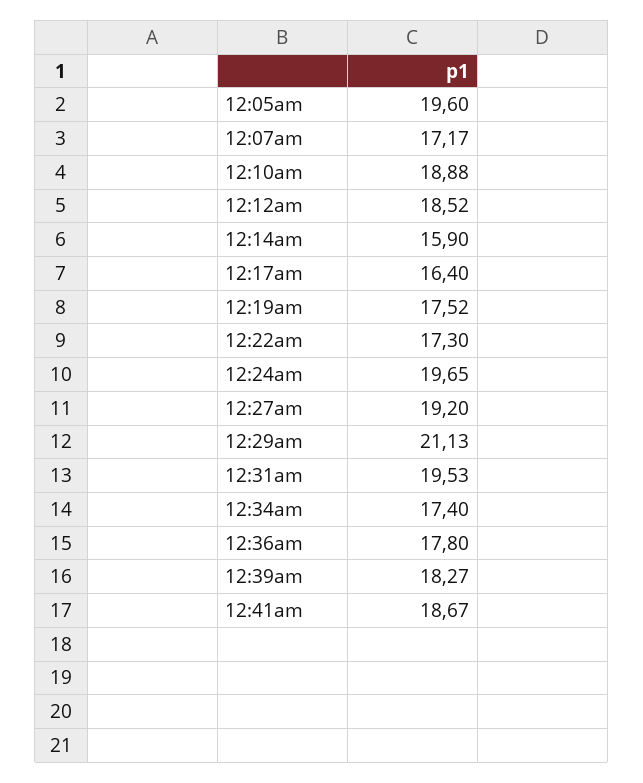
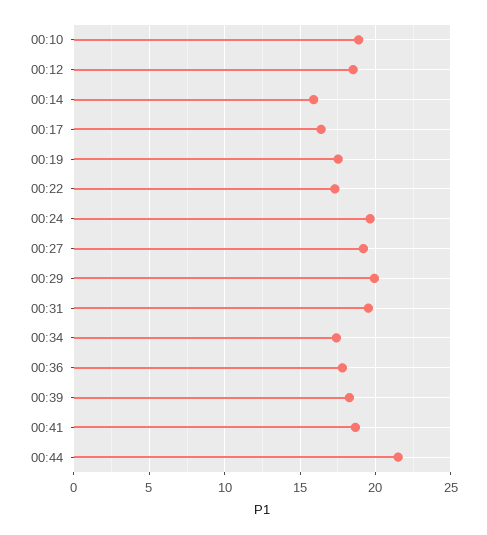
12:05am: 19.6 -> none
12:07am: 17.17 -> none
12:29am: 21.13 -> 20
00:44: none -> 21.5

